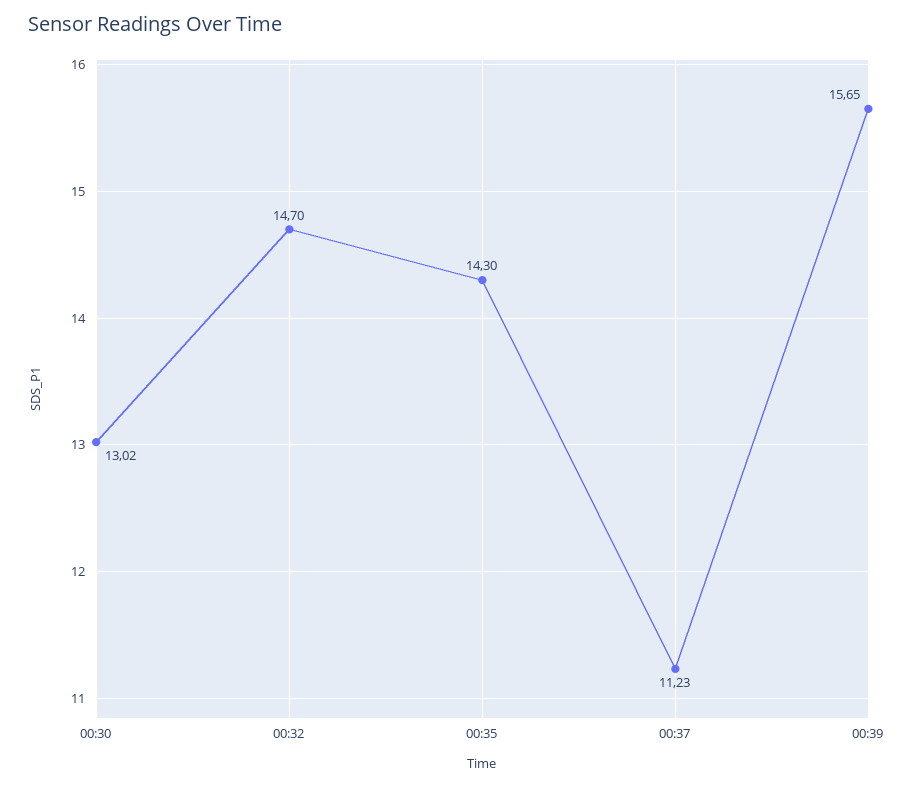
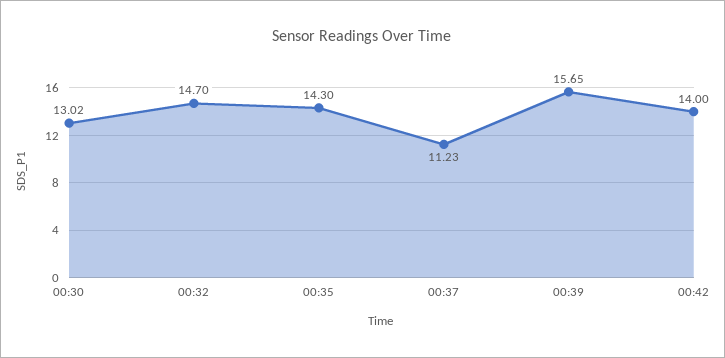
00:42: none -> 14

